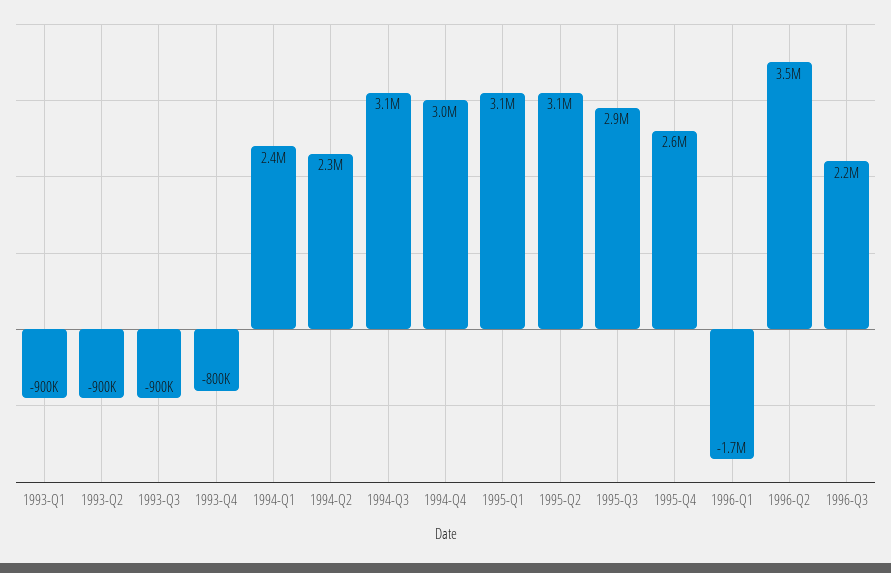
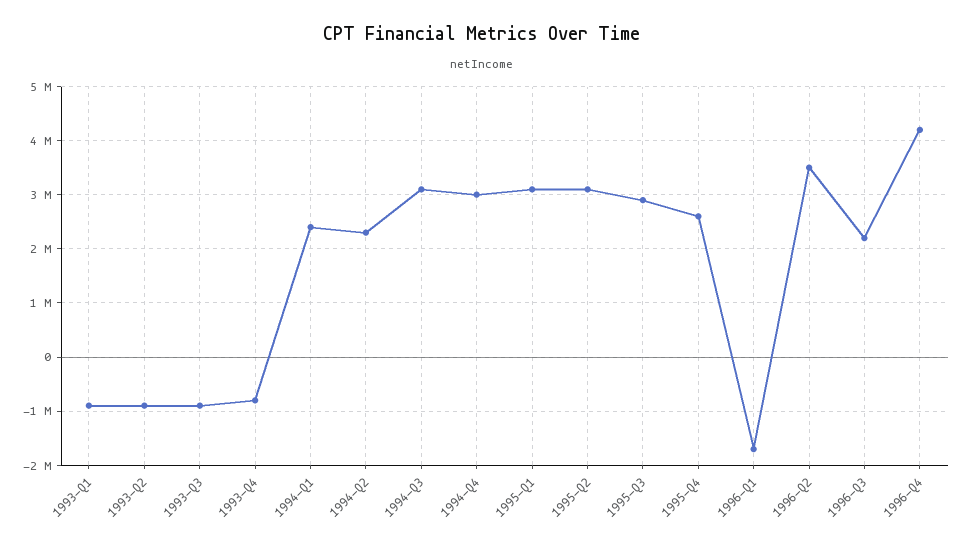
1996-Q4: none -> 4200000

